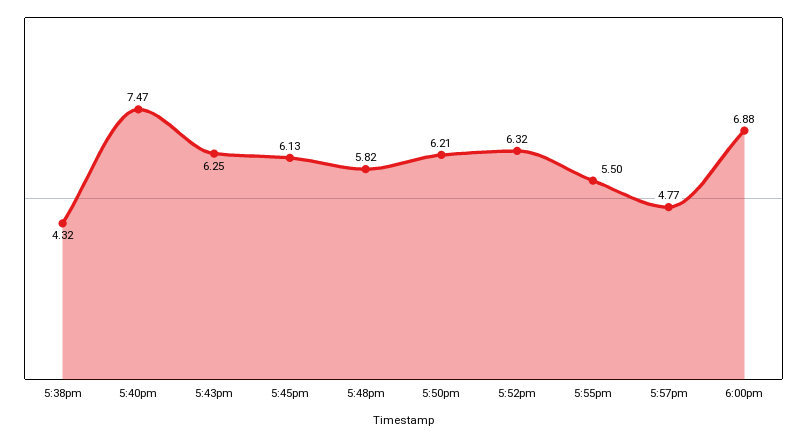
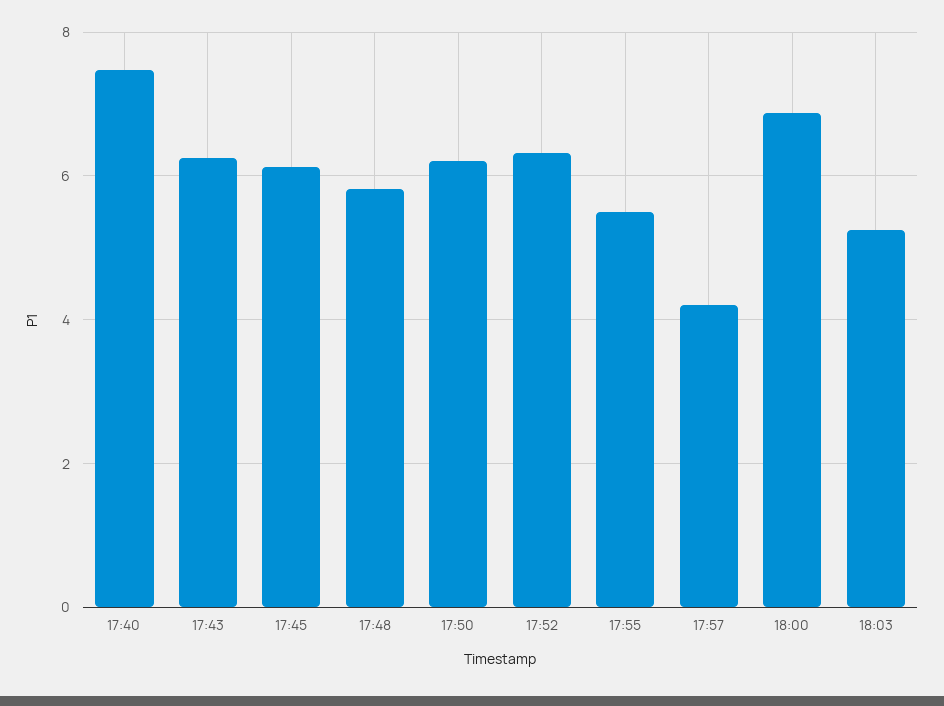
5:38pm: 4.32 -> none
5:57pm: 4.77 -> 4.2
18:03: none -> 5.2

